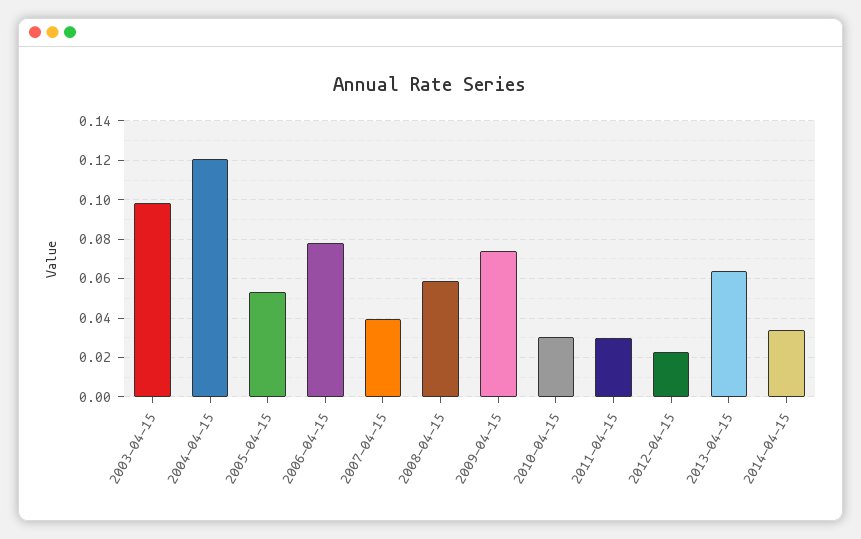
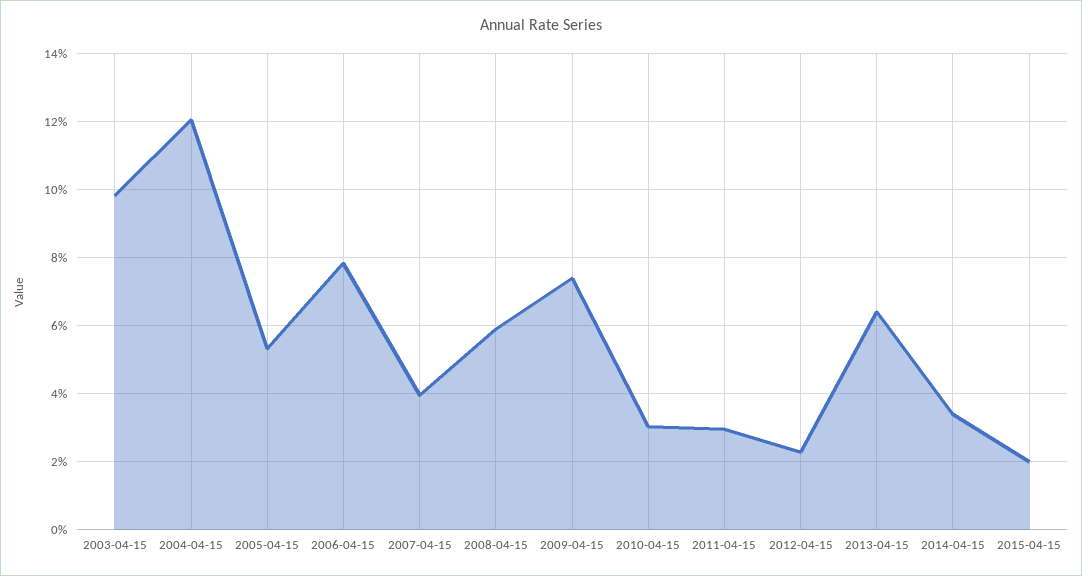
2015-04-15: none -> 0.02

